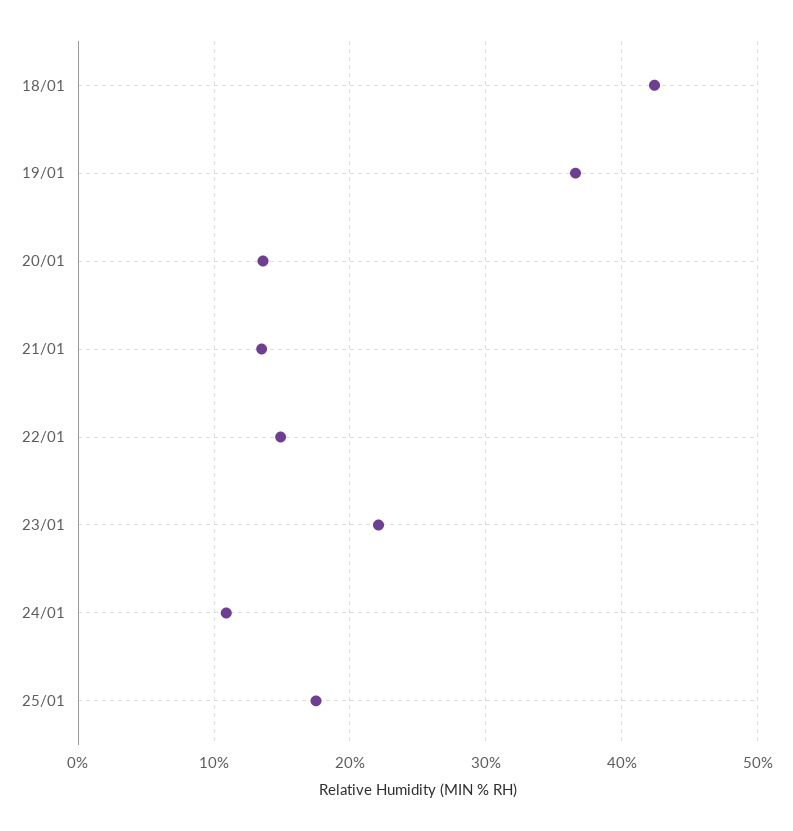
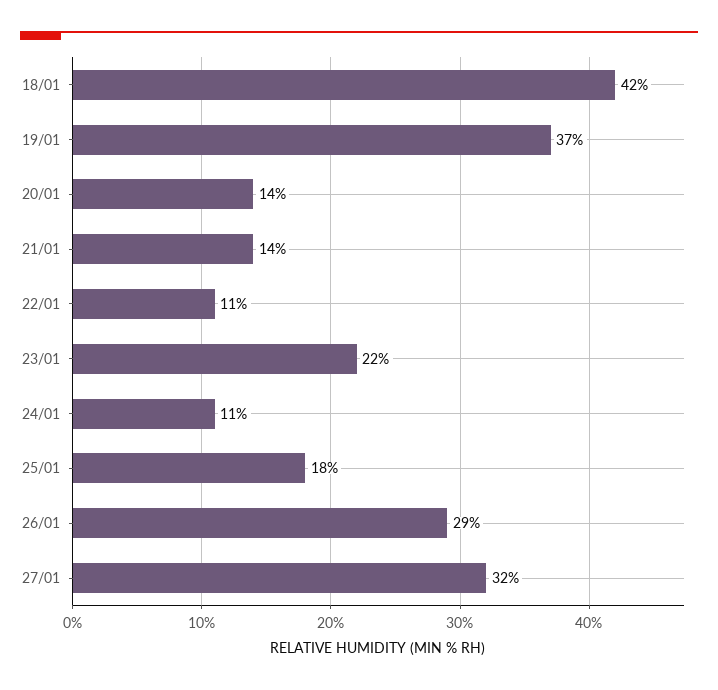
22/01: 15 -> 11
26/01: none -> 29
27/01: none -> 32

